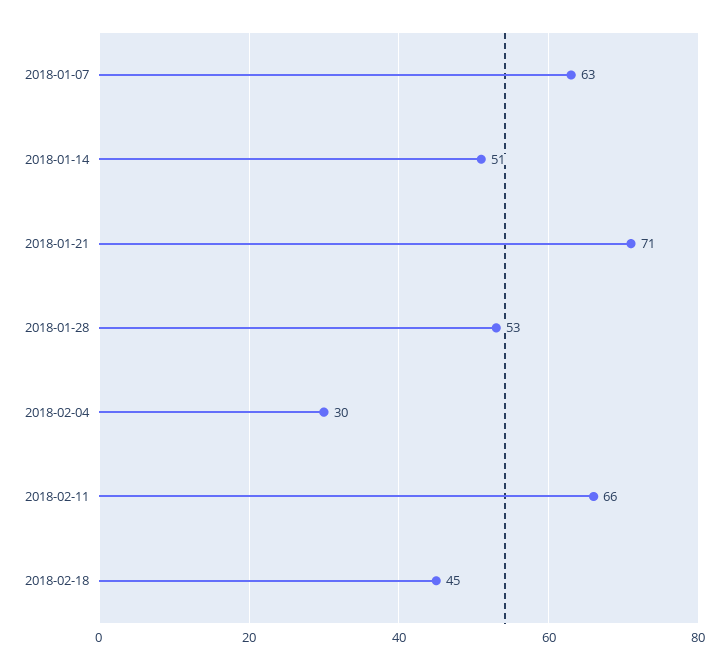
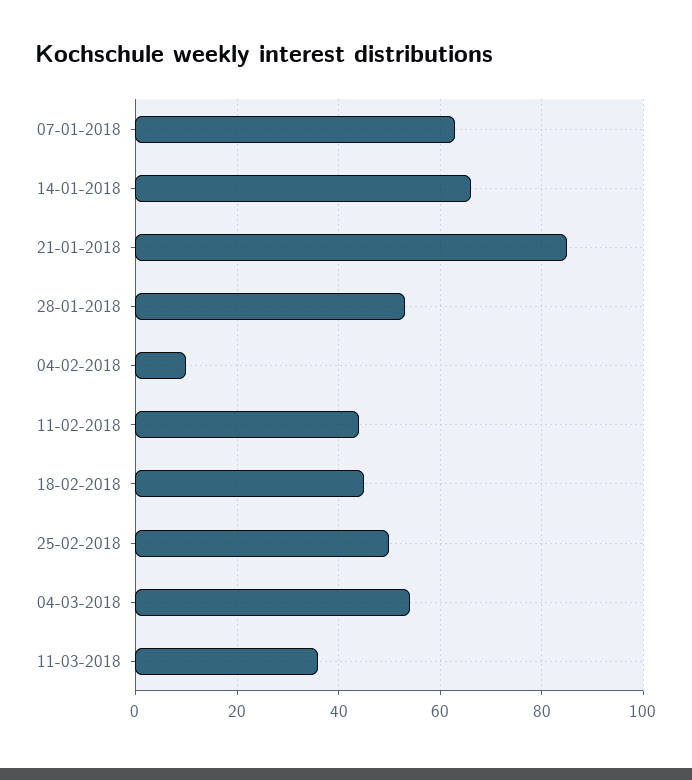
2018-01-14: 51 -> 65
2018-01-21: 71 -> 85
2018-02-04: 30 -> 10
2018-02-11: 66 -> 45
25-02-2018: none -> 50
04-03-2018: none -> 55
11-03-2018: none -> 35

